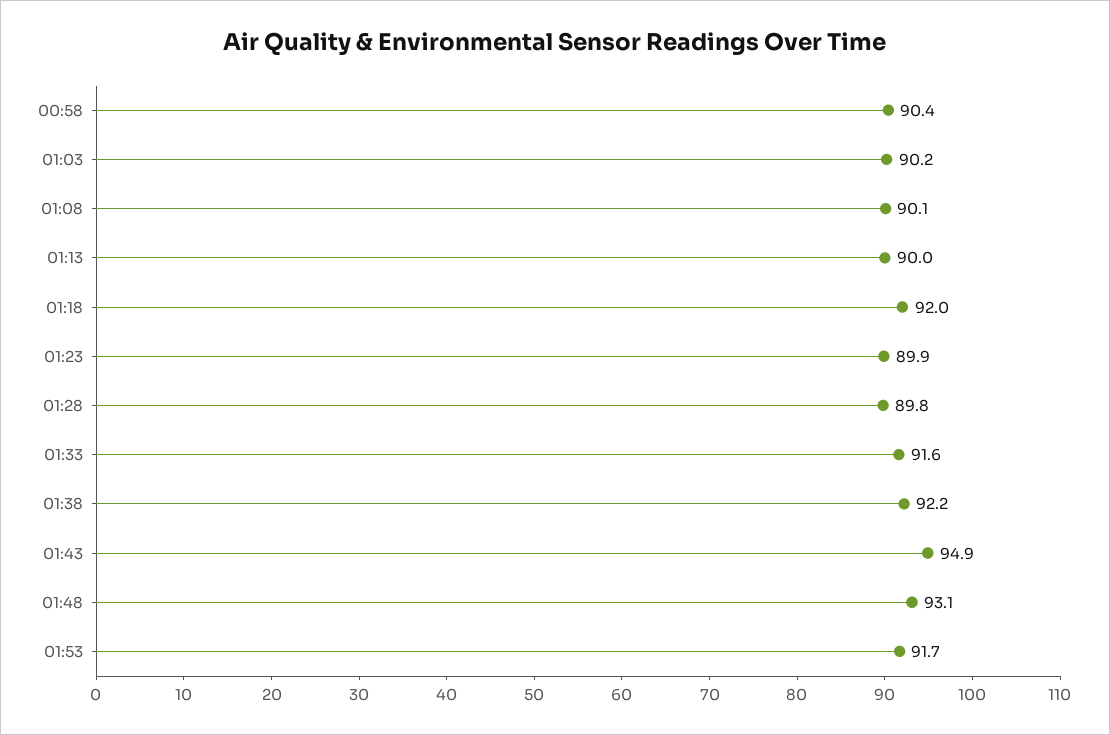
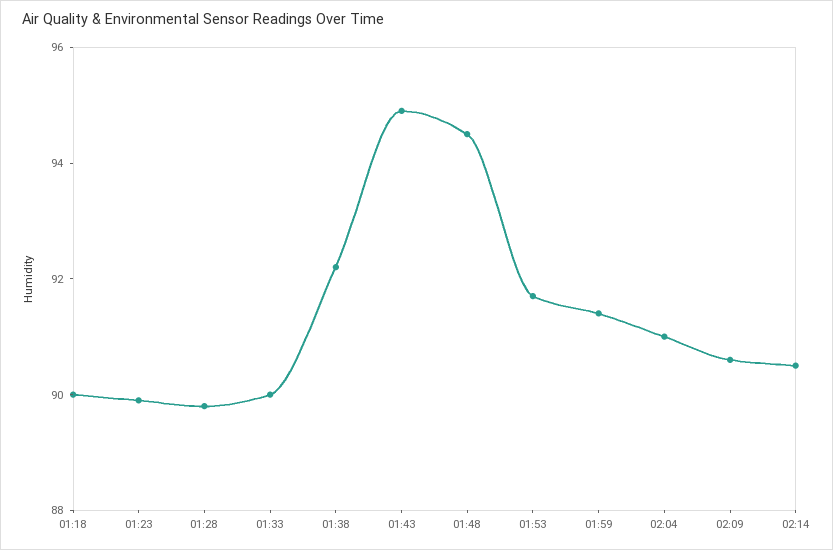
00:58: 90.4 -> none
01:03: 90.2 -> none
01:08: 90.1 -> none
01:13: 90 -> none
01:18: 92 -> 90
01:33: 91.6 -> 90
01:48: 93.1 -> 94.5
01:59: none -> 91.5
02:04: none -> 91
02:09: none -> 90.5
02:14: none -> 90.5

